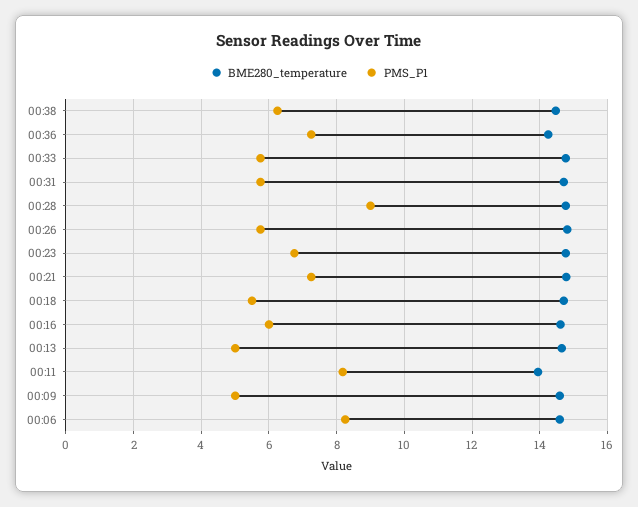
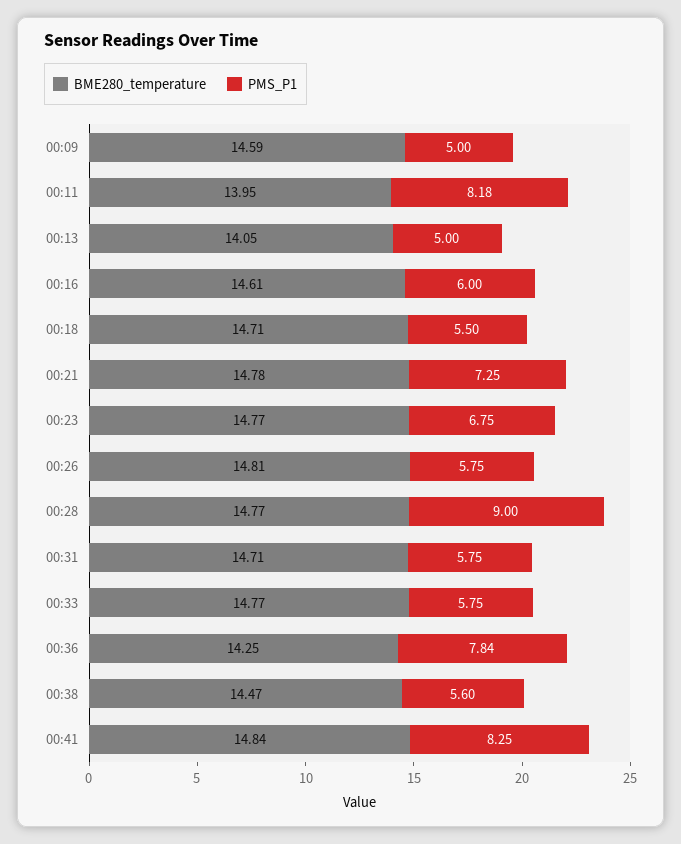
PMS_P1, 00:38: 6.2 -> 5.6
PMS_P1, 00:36: 7.2 -> 7.84
BME280_temperature, 00:13: 14.6 -> 14.05
BME280_temperature, 00:06: 14.6 -> none
PMS_P1, 00:06: 8.2 -> none
BME280_temperature, 00:41: none -> 14.84
PMS_P1, 00:41: none -> 8.25

